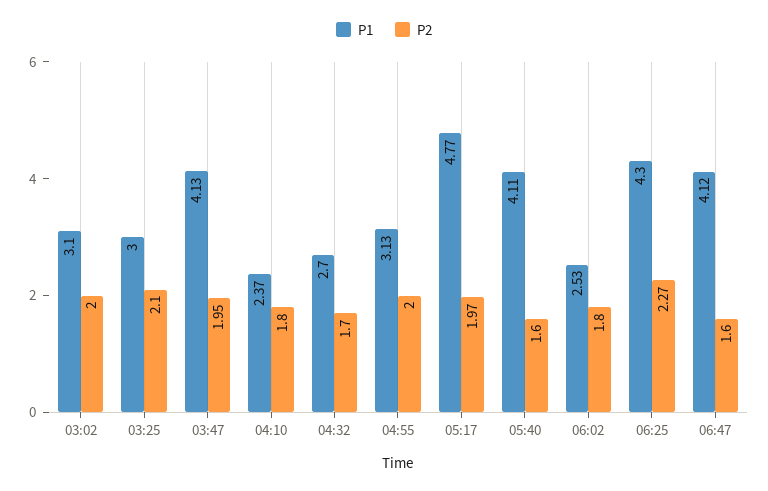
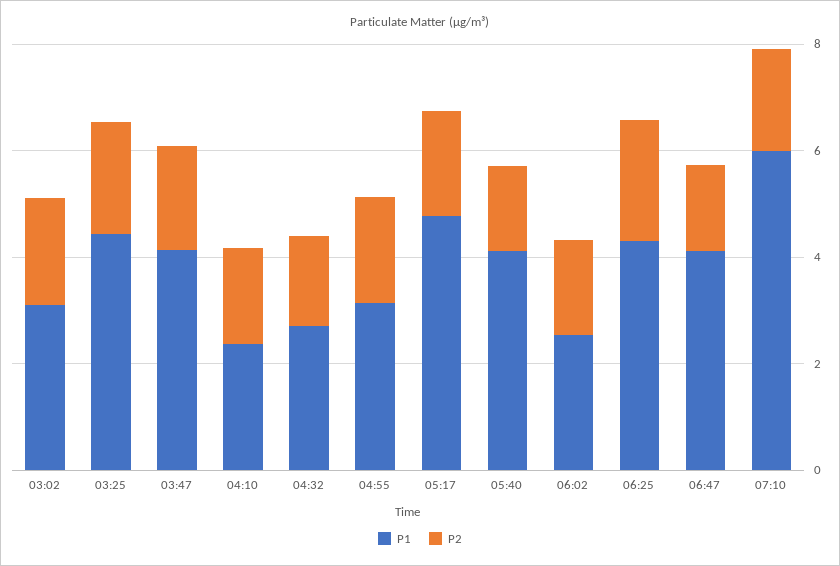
P1, 03:25: 3 -> 4.5
P1, 07:10: none -> 6
P2, 07:10: none -> 2

